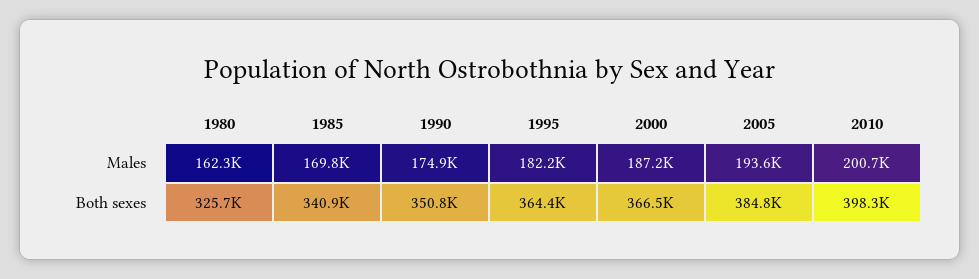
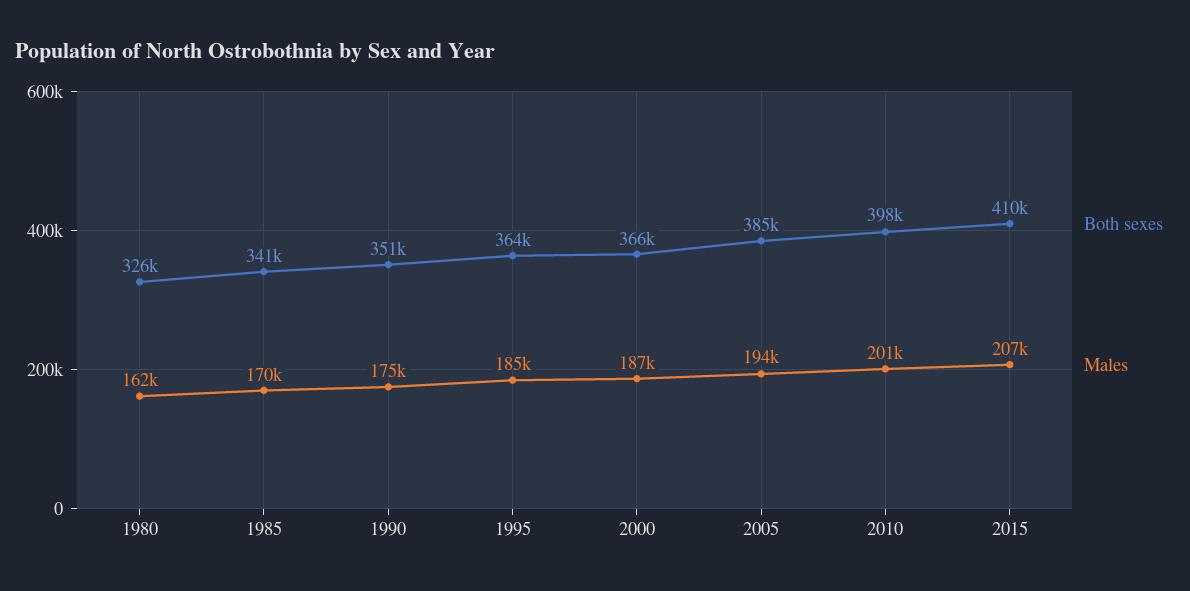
Males, 1995: 182200 -> 185000
Both sexes, 2015: none -> 410000
Males, 2015: none -> 207000

